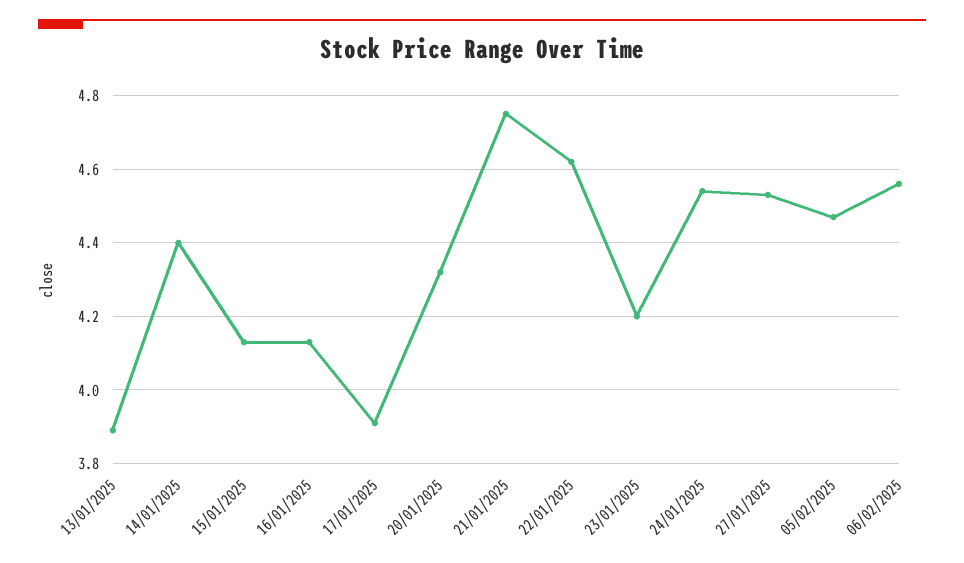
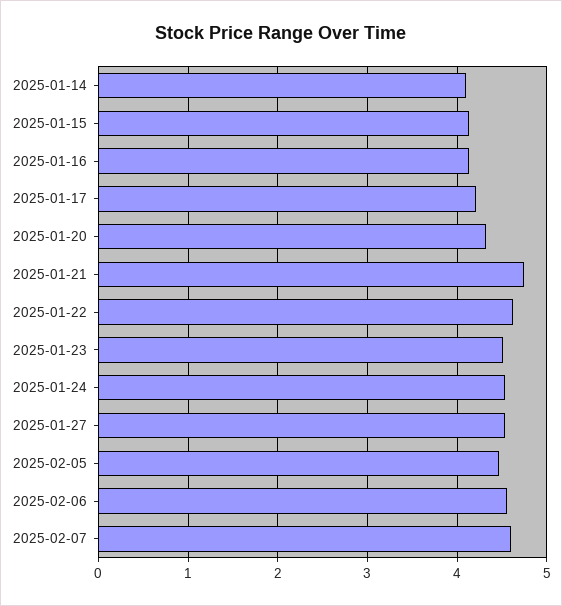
13/01/2025: 3.9 -> none
14/01/2025: 4.4 -> 4.1
17/01/2025: 3.9 -> 4.2
23/01/2025: 4.2 -> 4.5
2025-02-07: none -> 4.6

